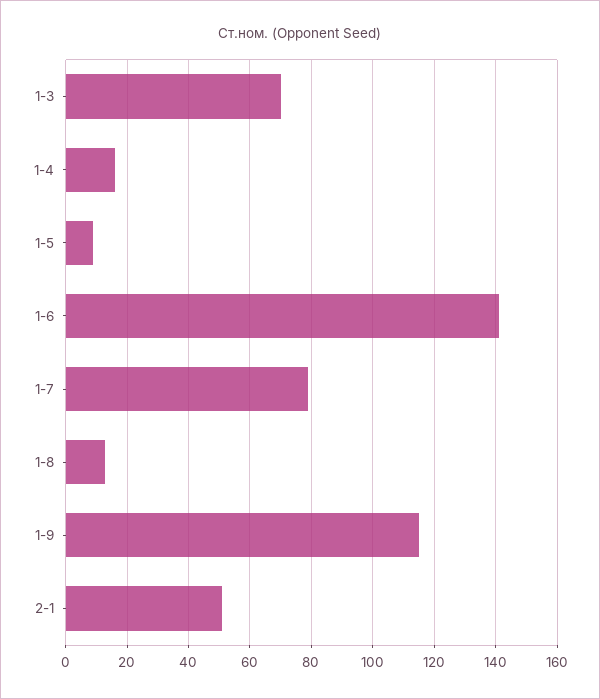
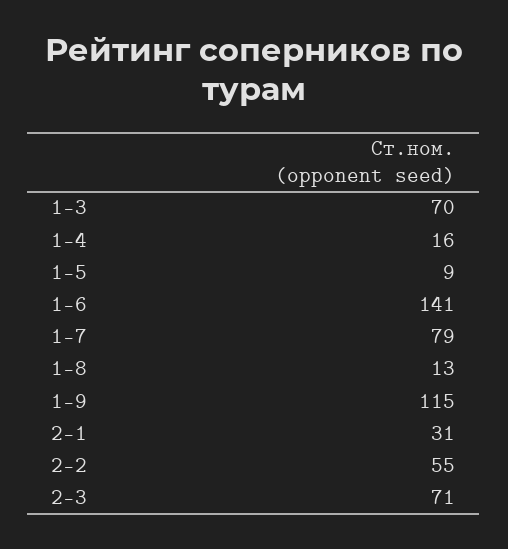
2-1: 50 -> 31
2-2: none -> 55
2-3: none -> 71

